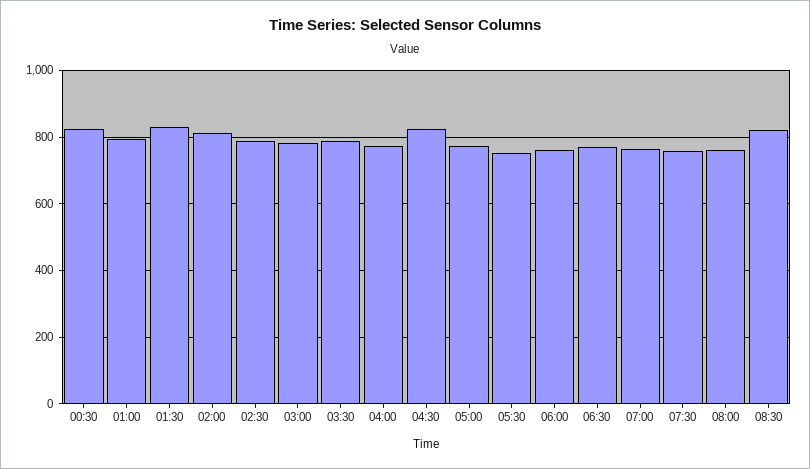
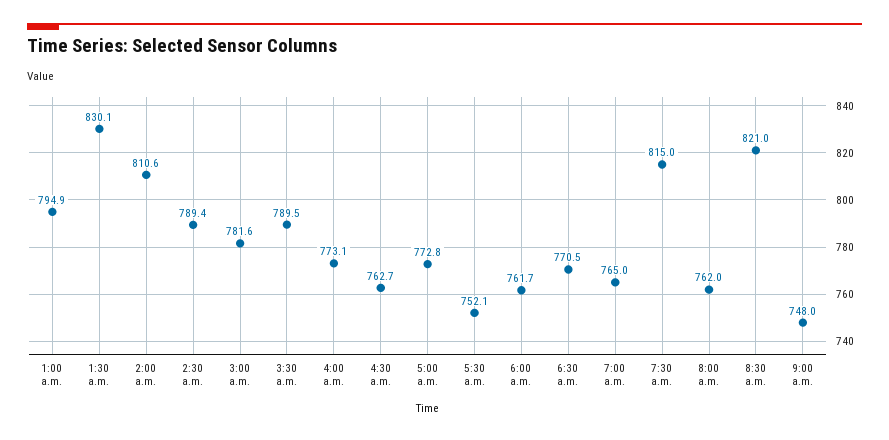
00:30: 820 -> none
04:30: 820 -> 762.7
07:30: 760 -> 815
9:00 a.m.: none -> 748

